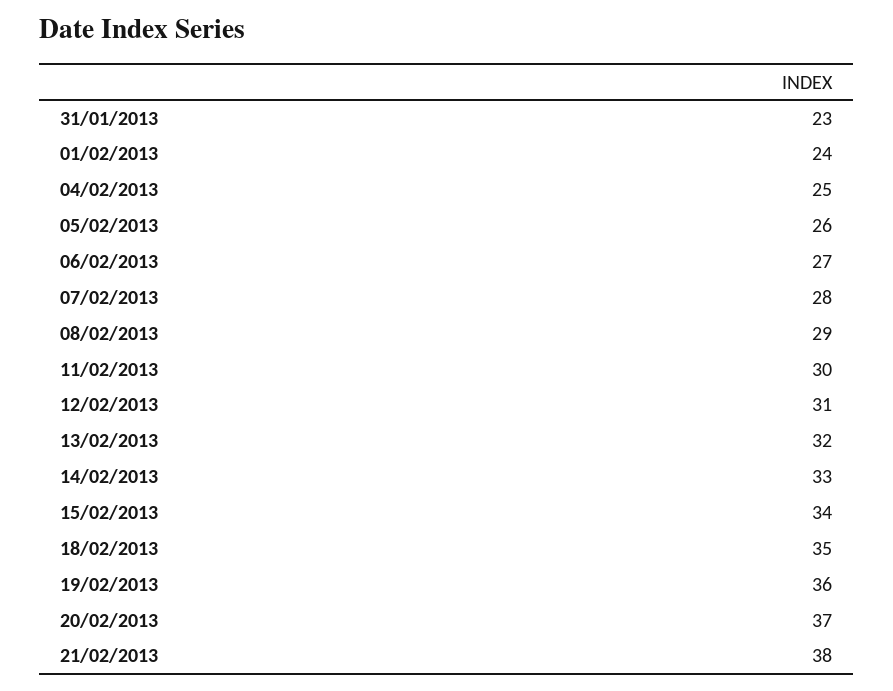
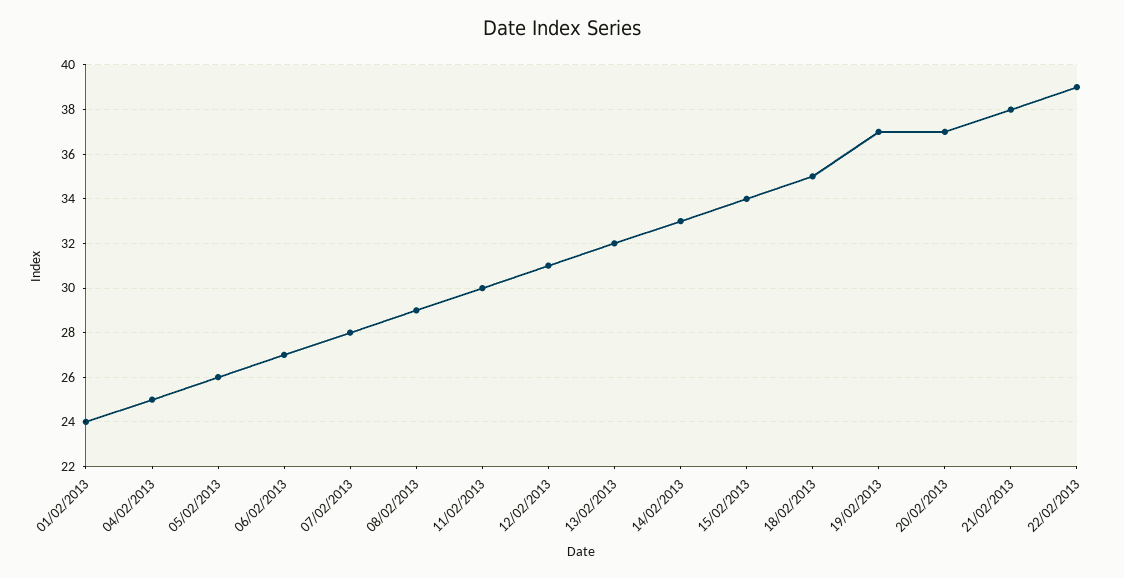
31/01/2013: 23 -> none
19/02/2013: 36 -> 37
22/02/2013: none -> 39

